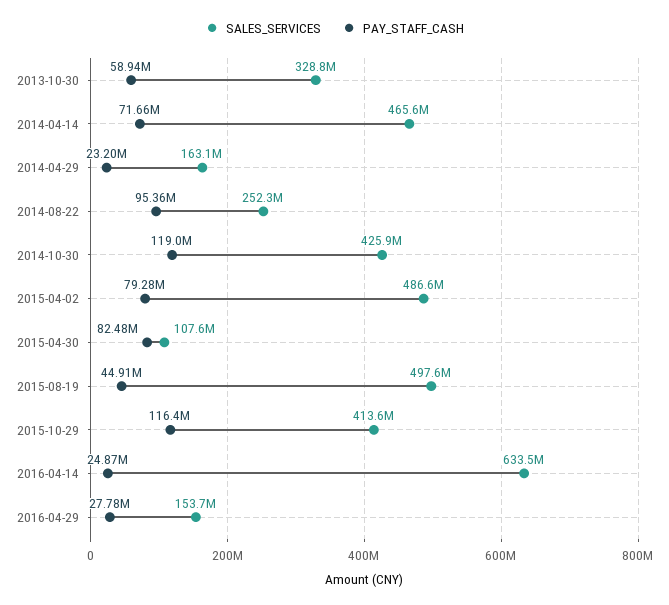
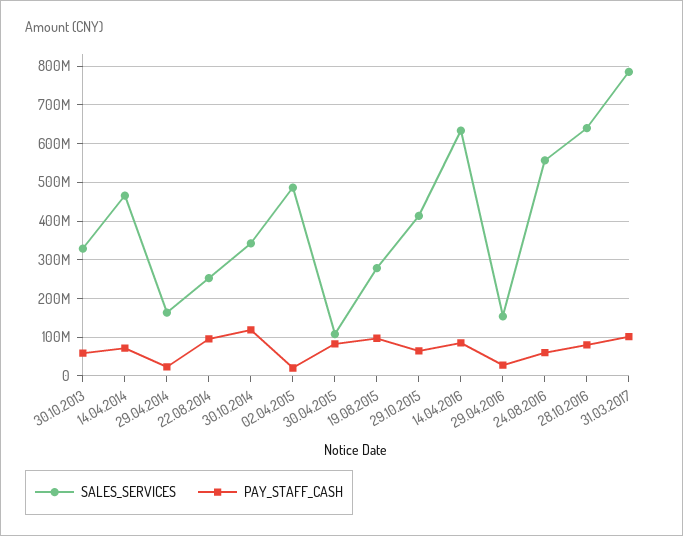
SALES_SERVICES, 2014-10-30: 425900000 -> 340000000
PAY_STAFF_CASH, 2015-04-02: 79280000 -> 20000000
SALES_SERVICES, 2015-08-19: 497600000 -> 280000000
PAY_STAFF_CASH, 2015-08-19: 44910000 -> 100000000
PAY_STAFF_CASH, 2015-10-29: 116400000 -> 60000000
PAY_STAFF_CASH, 2016-04-14: 24870000 -> 80000000
SALES_SERVICES, 24.08.2016: none -> 560000000
PAY_STAFF_CASH, 24.08.2016: none -> 60000000
SALES_SERVICES, 28.10.2016: none -> 640000000
PAY_STAFF_CASH, 28.10.2016: none -> 80000000
SALES_SERVICES, 31.03.2017: none -> 780000000
PAY_STAFF_CASH, 31.03.2017: none -> 100000000

